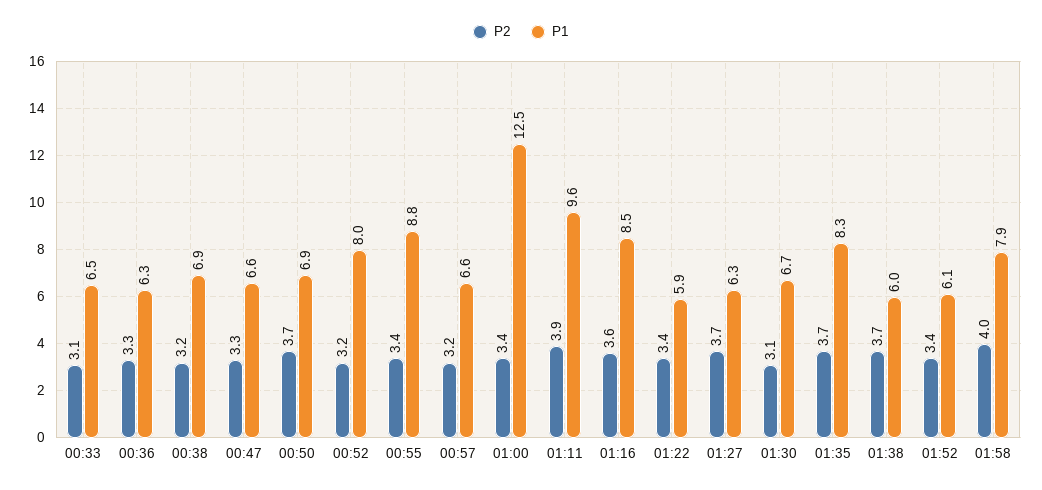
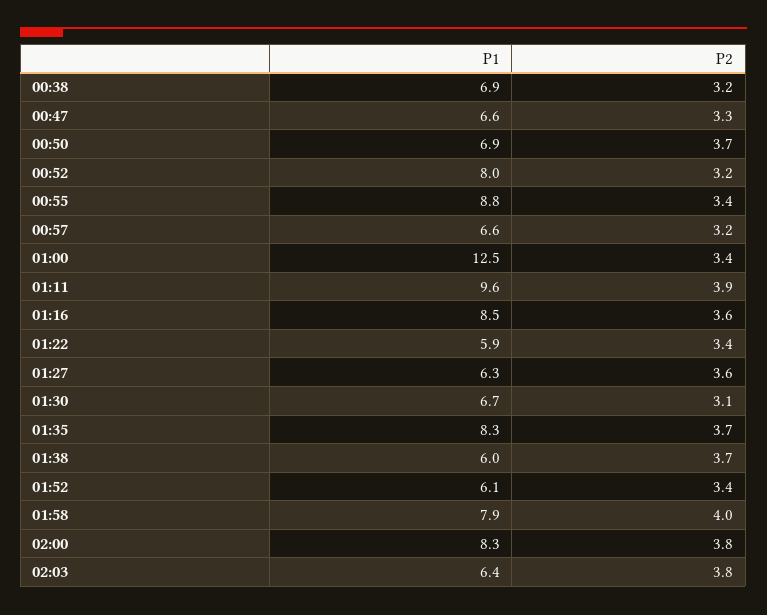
P2, 00:33: 3.1 -> none
P1, 00:33: 6.5 -> none
P2, 00:36: 3.3 -> none
P1, 00:36: 6.3 -> none
P2, 01:27: 3.7 -> 3.6
P1, 02:00: none -> 8.3
P2, 02:00: none -> 3.8
P1, 02:03: none -> 6.4
P2, 02:03: none -> 3.8

